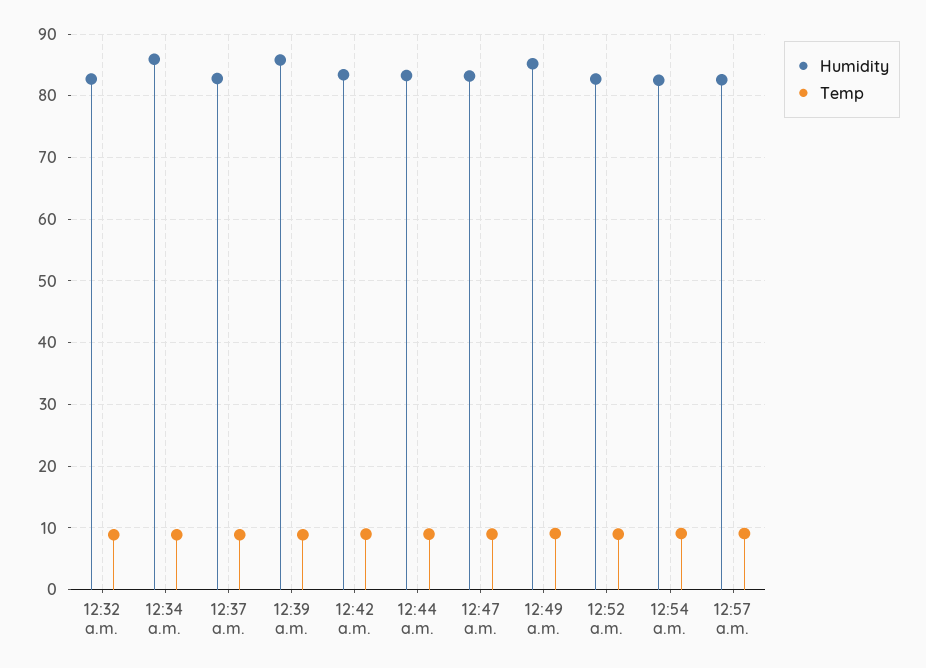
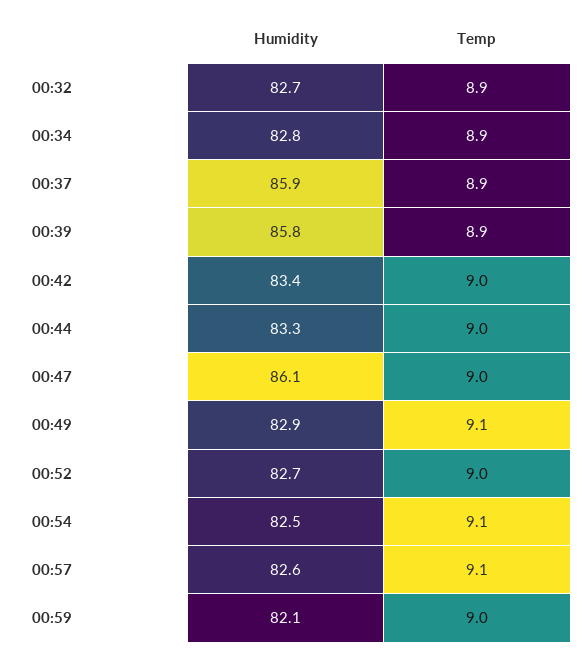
Humidity, 12:34 a.m.: 86 -> 82.8
Humidity, 12:37 a.m.: 83 -> 85.9
Humidity, 12:47 a.m.: 83 -> 86.1
Humidity, 12:49 a.m.: 85 -> 82.9
Humidity, 00:59: none -> 82.1
Temp, 00:59: none -> 9

